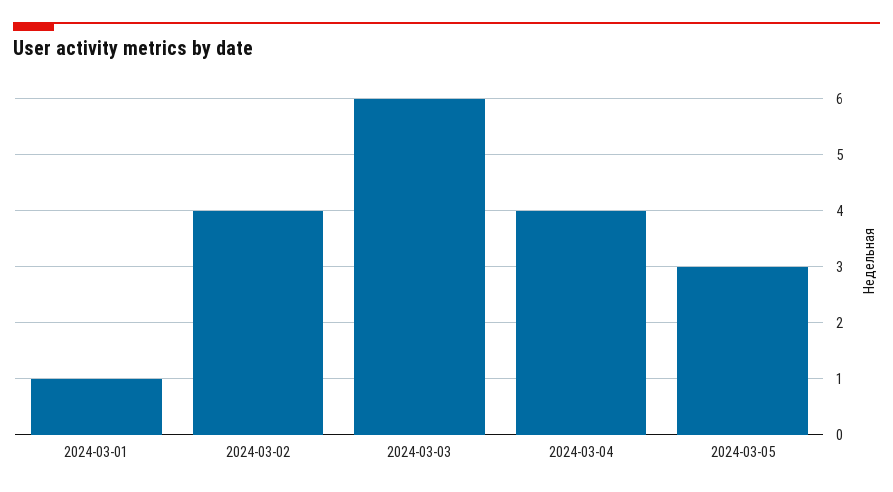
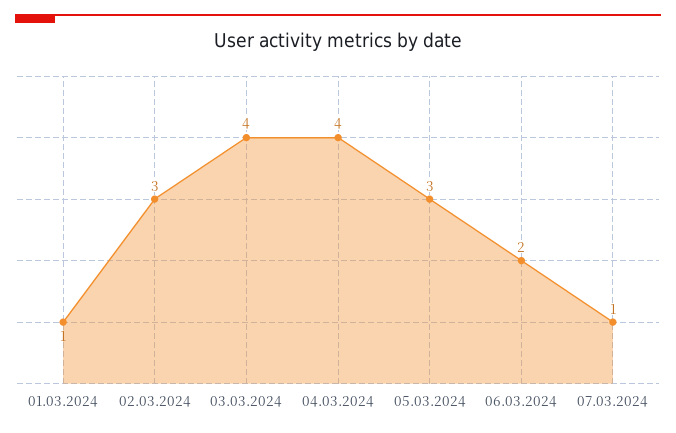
2024-03-02: 4 -> 3
2024-03-03: 6 -> 4
06.03.2024: none -> 2
07.03.2024: none -> 1

